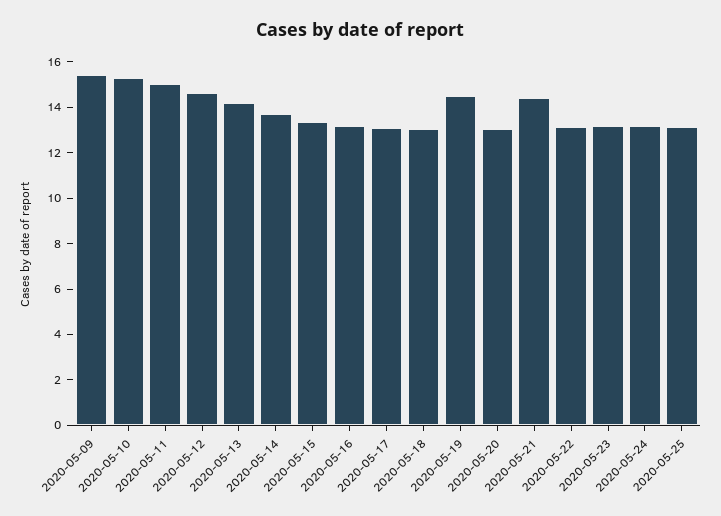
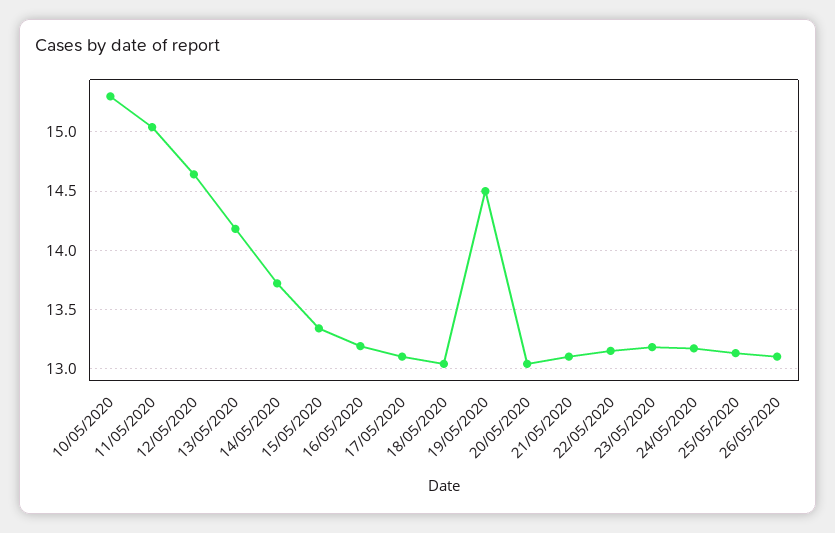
2020-05-09: 15.5 -> none
2020-05-21: 14.5 -> 13.1
26/05/2020: none -> 13.1

